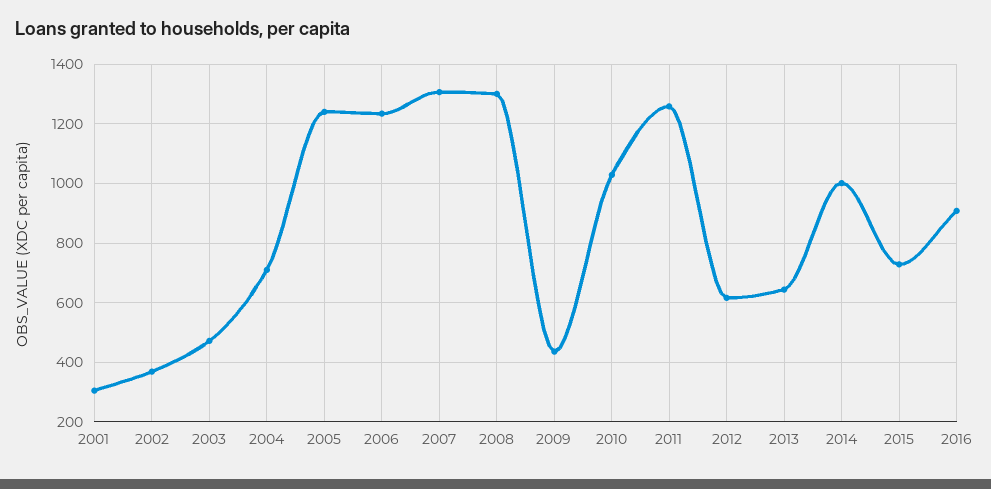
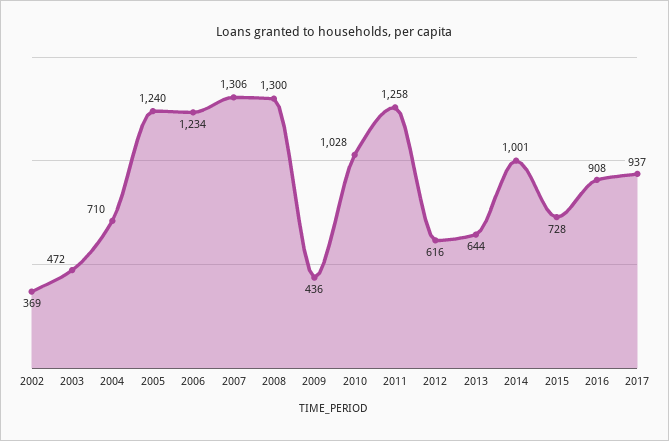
2001: 300 -> none
2017: none -> 937

